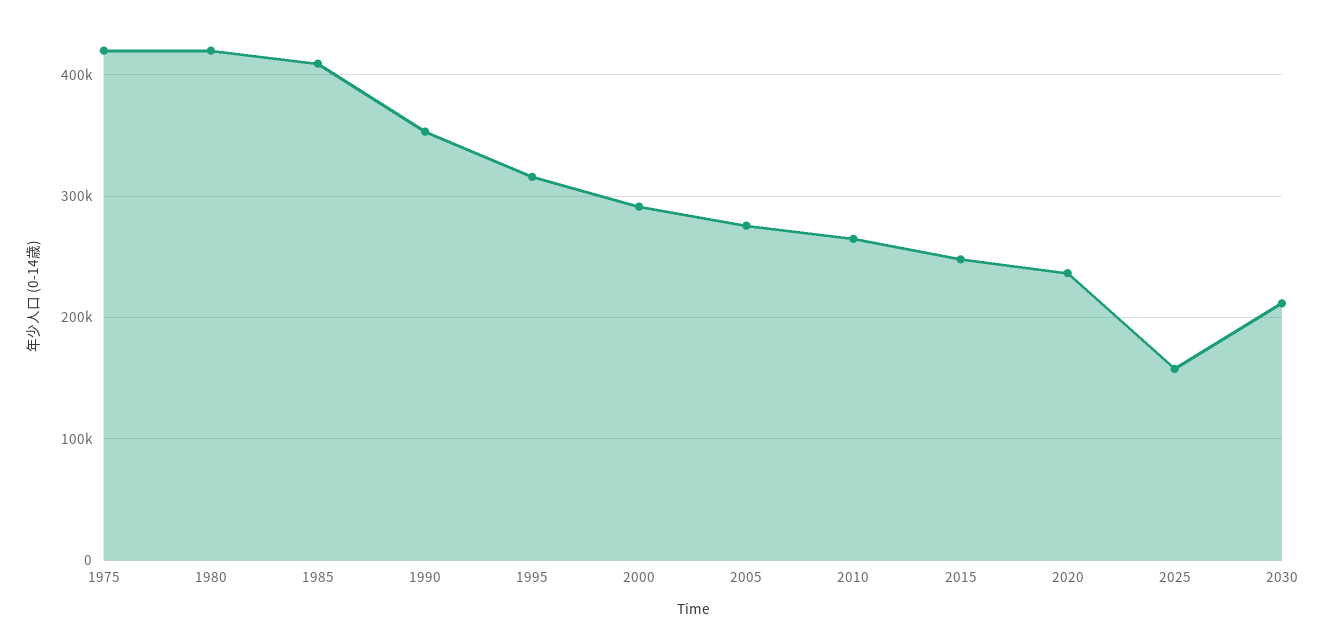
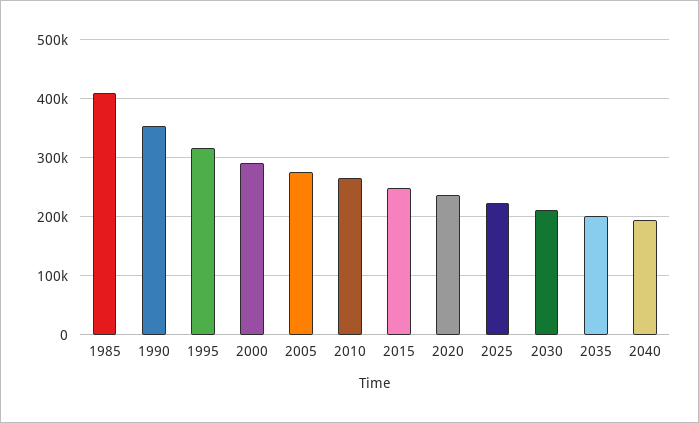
1975: 420000 -> none
1980: 420000 -> none
2025: 160000 -> 220000
2035: none -> 200000
2040: none -> 200000

